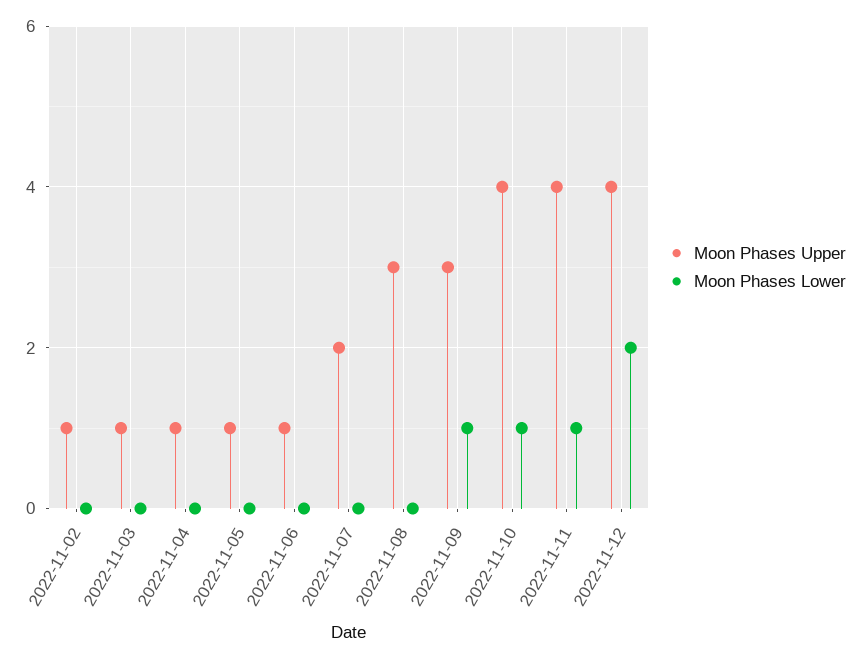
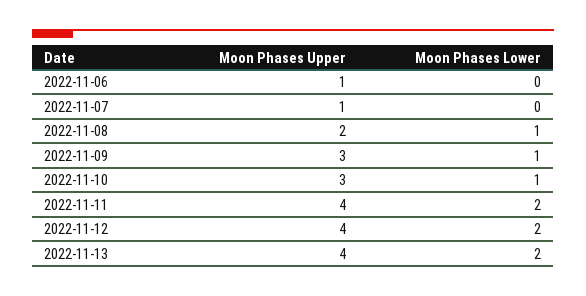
Moon Phases Upper, 2022-11-02: 1 -> none
Moon Phases Lower, 2022-11-02: 0 -> none
Moon Phases Upper, 2022-11-03: 1 -> none
Moon Phases Lower, 2022-11-03: 0 -> none
Moon Phases Upper, 2022-11-04: 1 -> none
Moon Phases Lower, 2022-11-04: 0 -> none
Moon Phases Upper, 2022-11-05: 1 -> none
Moon Phases Lower, 2022-11-05: 0 -> none
Moon Phases Upper, 2022-11-07: 2 -> 1
Moon Phases Upper, 2022-11-08: 3 -> 2
Moon Phases Lower, 2022-11-08: 0 -> 1
Moon Phases Upper, 2022-11-10: 4 -> 3
Moon Phases Lower, 2022-11-11: 1 -> 2
Moon Phases Upper, 2022-11-13: none -> 4
Moon Phases Lower, 2022-11-13: none -> 2

